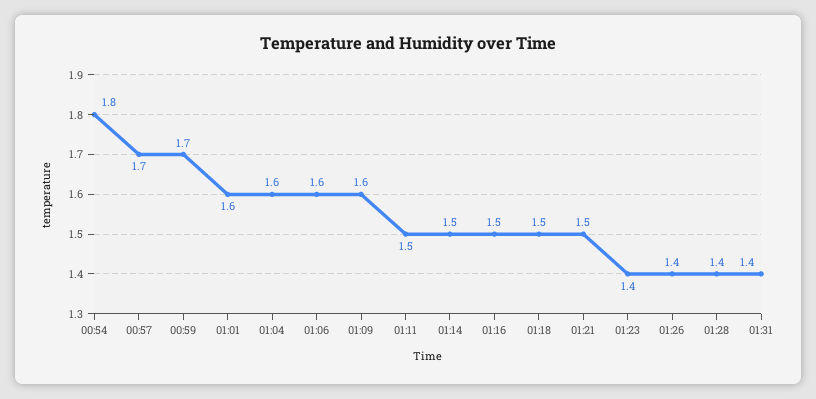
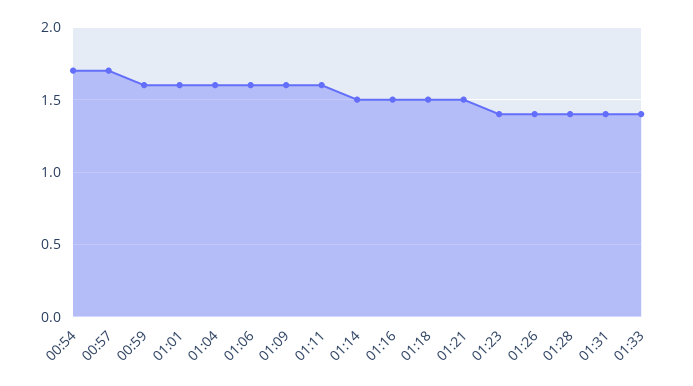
00:54: 1.8 -> 1.7
00:59: 1.7 -> 1.6
01:11: 1.5 -> 1.6
01:33: none -> 1.4

